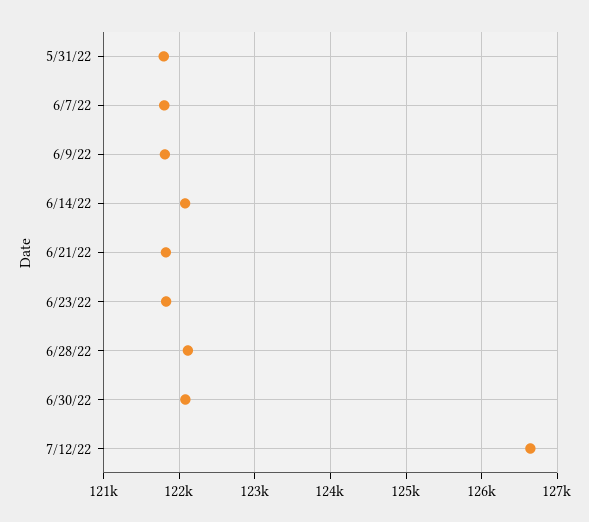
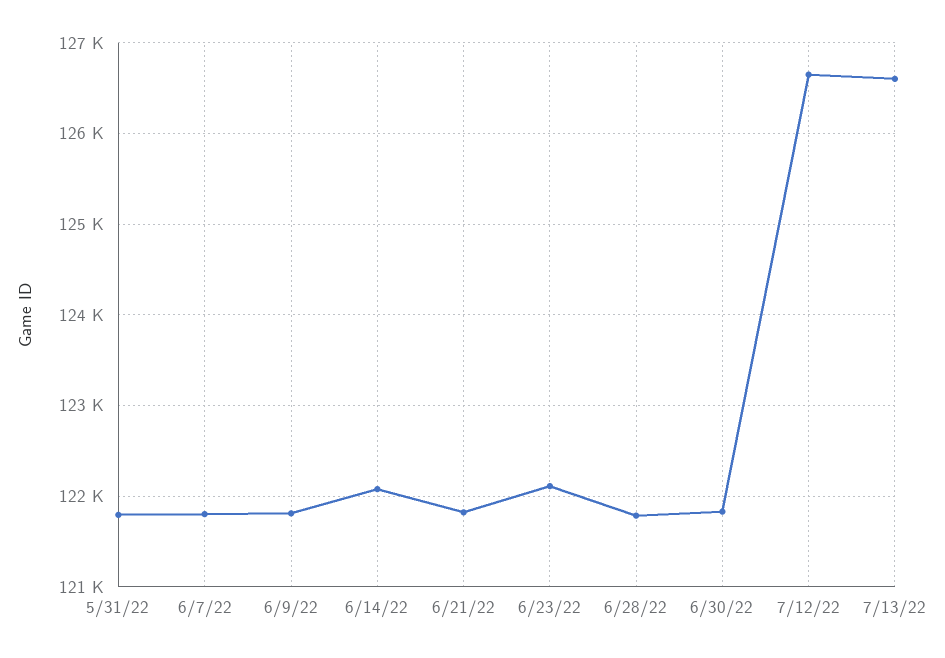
6/23/22: 121800 -> 122100
6/28/22: 122100 -> 121800
6/30/22: 122100 -> 121800
7/13/22: none -> 126600

